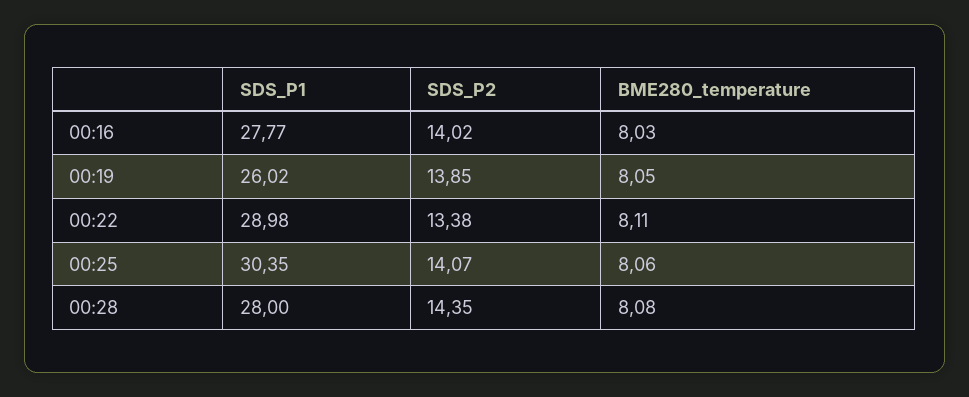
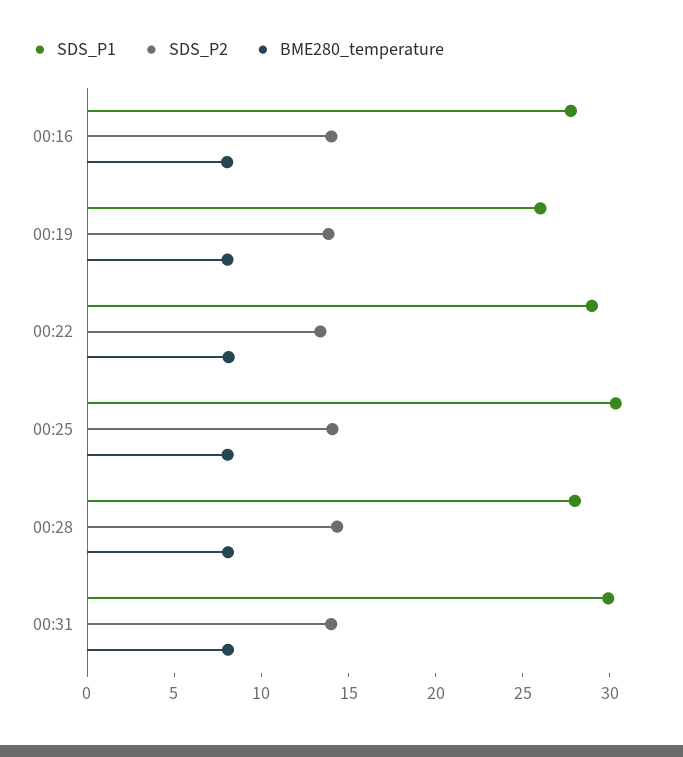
SDS_P1, 00:31: none -> 30
SDS_P2, 00:31: none -> 14
BME280_temperature, 00:31: none -> 8

